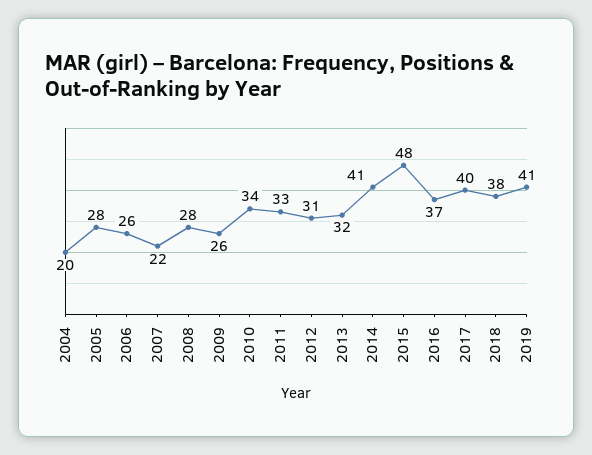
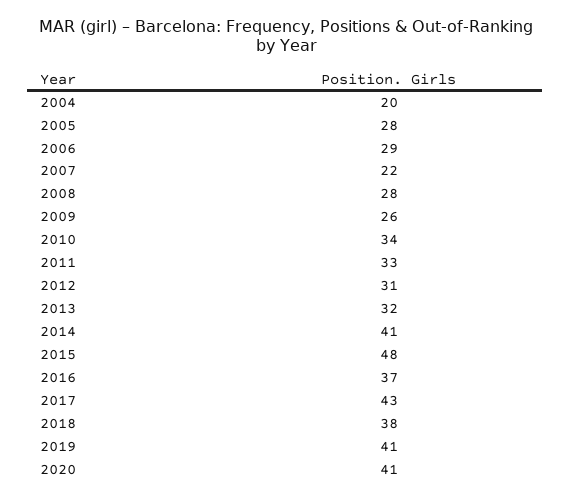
2006: 26 -> 29
2017: 40 -> 43
2020: none -> 41

